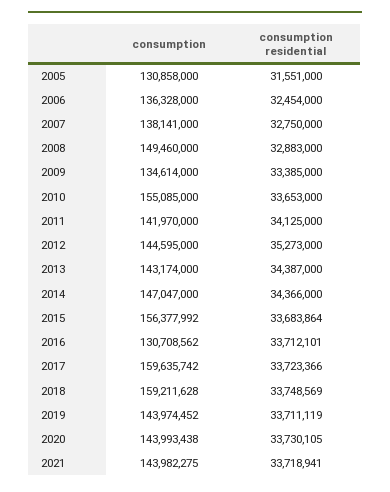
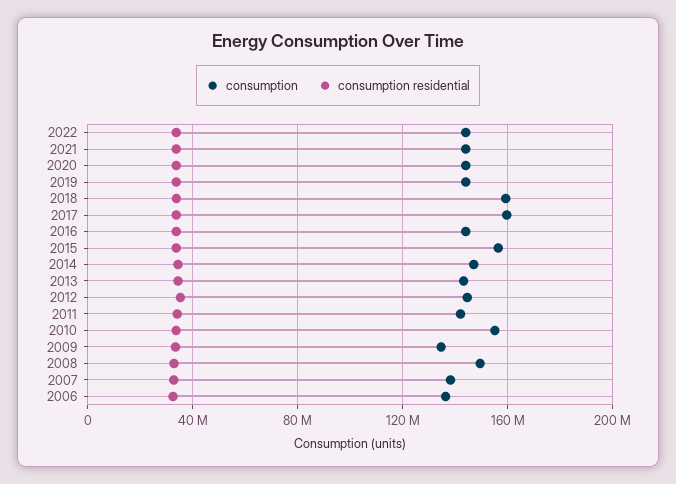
consumption, 2005: 130858000 -> none
consumption residential, 2005: 31551000 -> none
consumption, 2016: 130708562 -> 145000000
consumption, 2022: none -> 145000000
consumption residential, 2022: none -> 35000000

